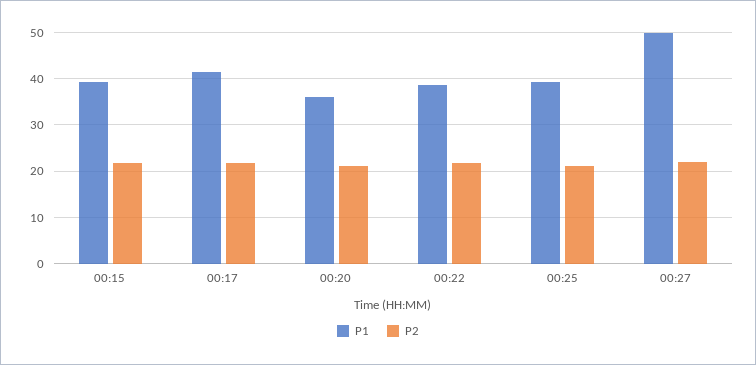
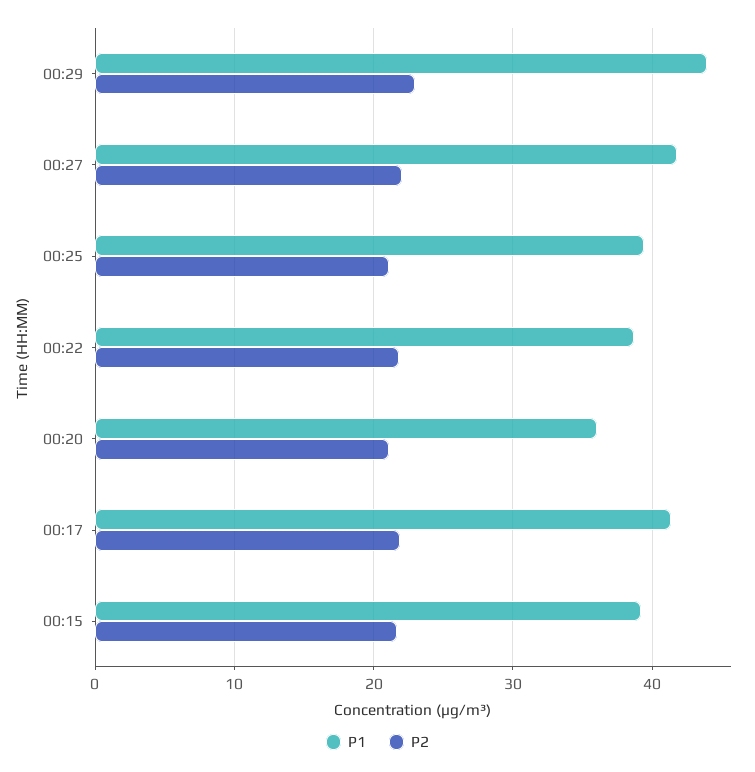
P1, 00:27: 50 -> 42
P1, 00:29: none -> 44
P2, 00:29: none -> 23

